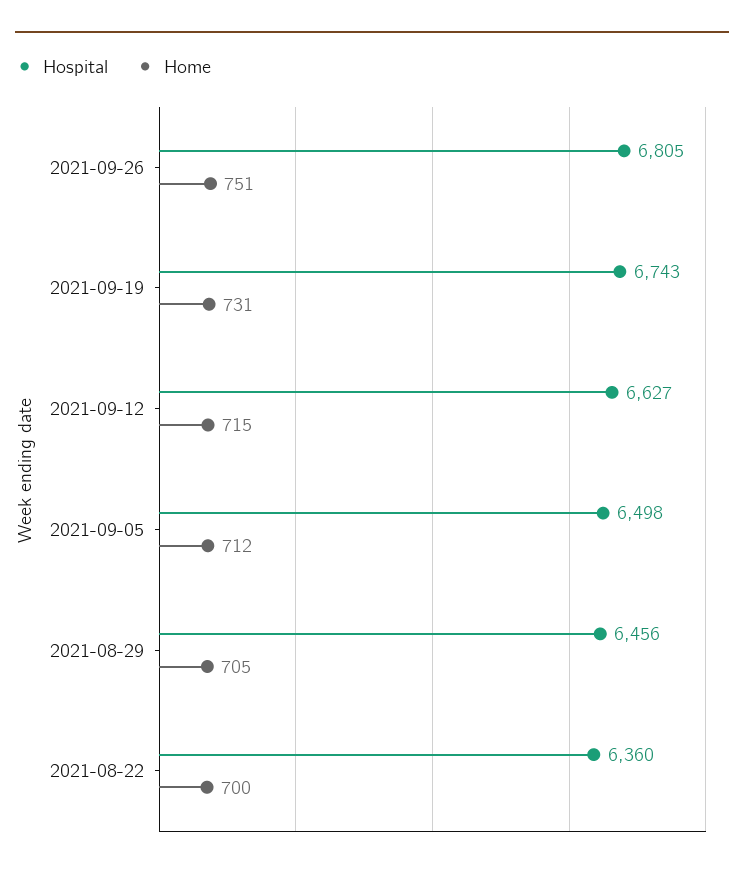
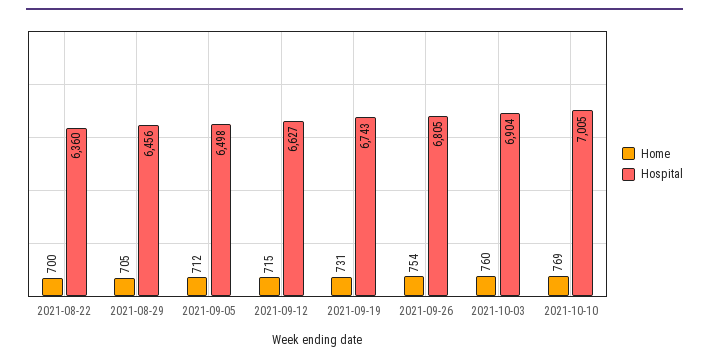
Home, 2021-09-26: 751 -> 754
Home, 2021-10-03: none -> 760
Hospital, 2021-10-03: none -> 6904
Home, 2021-10-10: none -> 769
Hospital, 2021-10-10: none -> 7005

